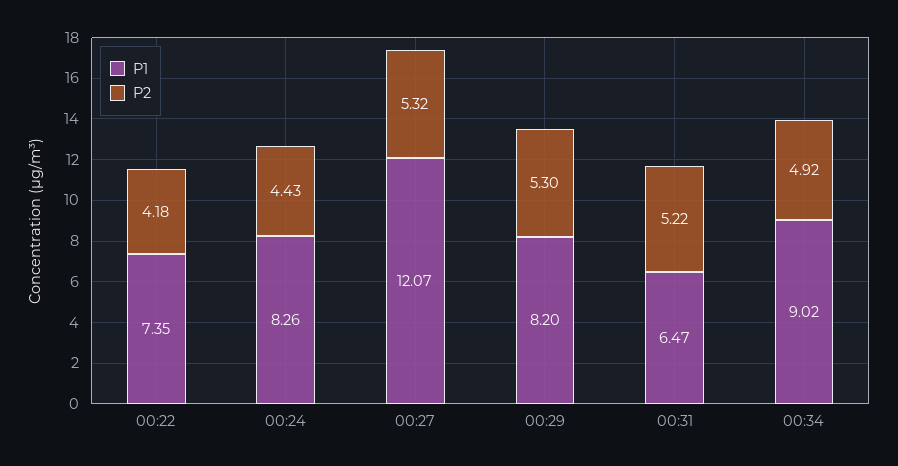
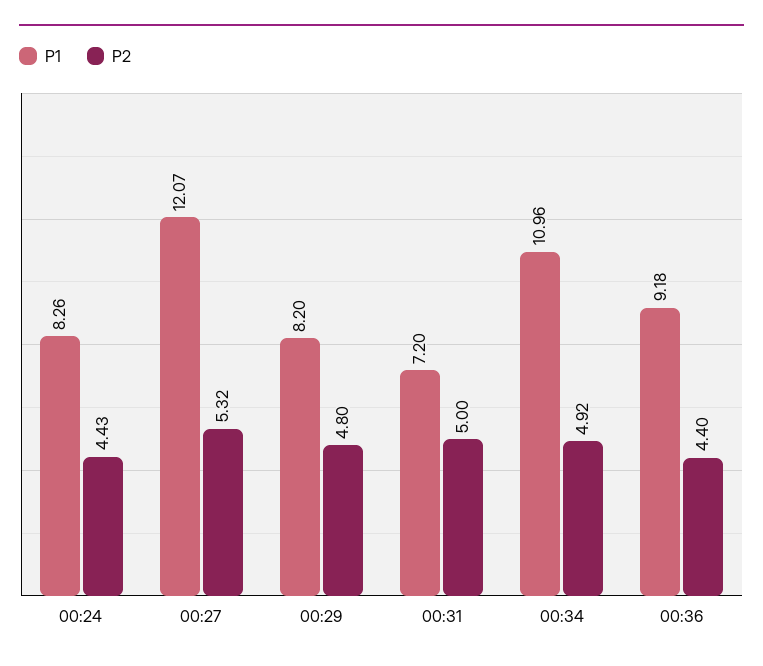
P1, 00:22: 7.35 -> none
P2, 00:22: 4.18 -> none
P2, 00:29: 5.3 -> 4.8
P1, 00:31: 6.47 -> 7.2
P2, 00:31: 5.22 -> 5
P1, 00:34: 9.02 -> 10.96
P1, 00:36: none -> 9.18
P2, 00:36: none -> 4.4

